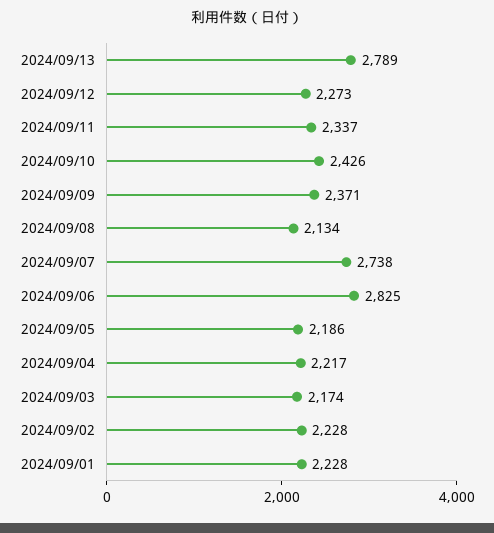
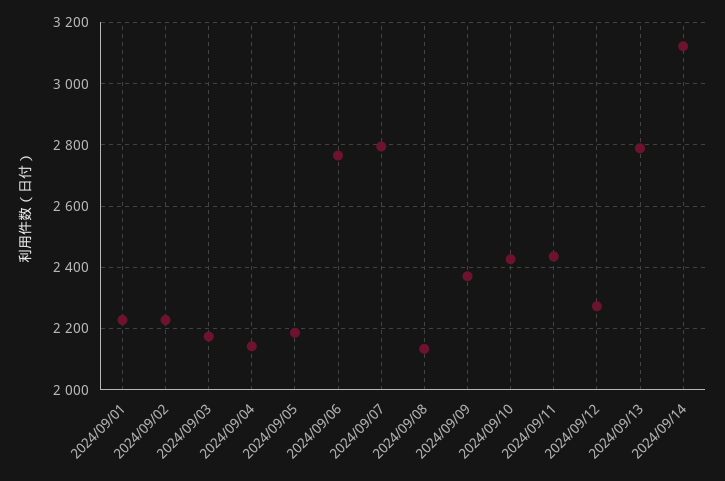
2024/09/11: 2337 -> 2440
2024/09/07: 2738 -> 2800
2024/09/06: 2825 -> 2760
2024/09/04: 2217 -> 2140
2024/09/14: none -> 3120

